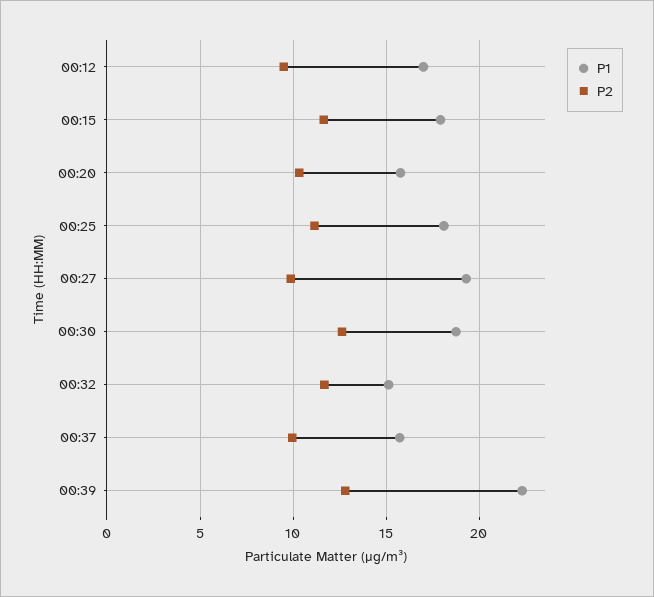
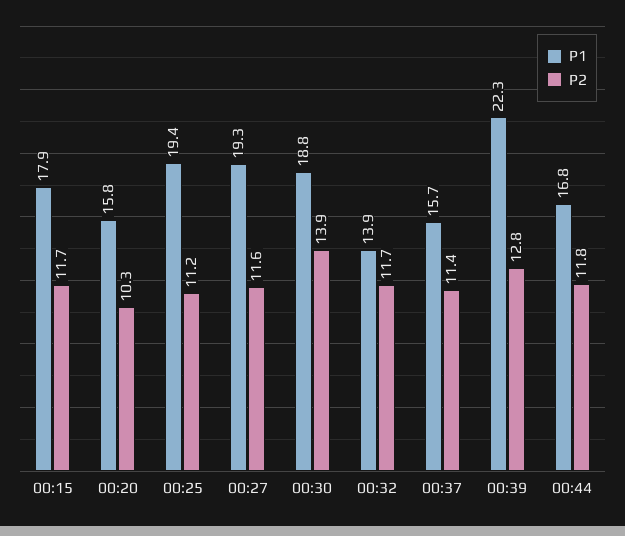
P1, 00:12: 17 -> none
P2, 00:12: 9.5 -> none
P1, 00:25: 18 -> 19.4
P2, 00:27: 10 -> 11.6
P2, 00:30: 12.5 -> 13.9
P1, 00:32: 15 -> 13.9
P2, 00:37: 10 -> 11.4
P1, 00:44: none -> 16.8
P2, 00:44: none -> 11.8

